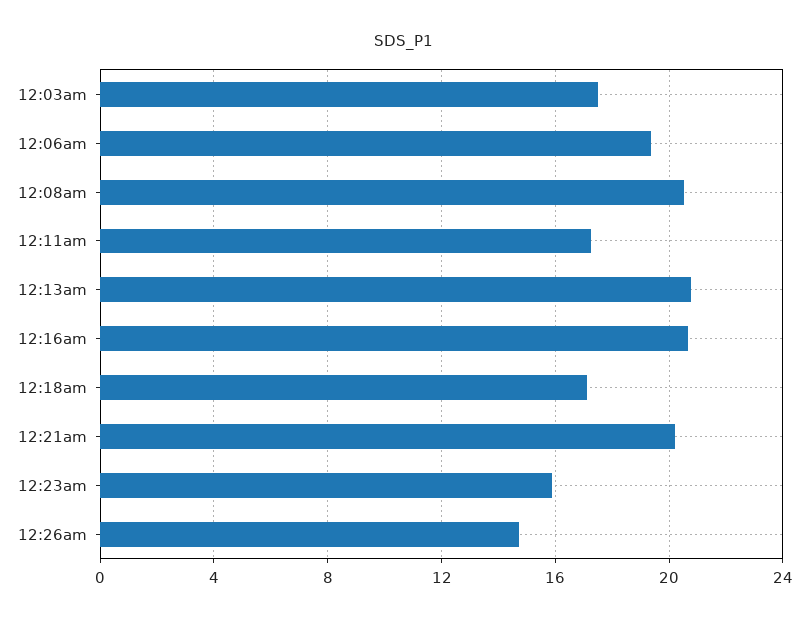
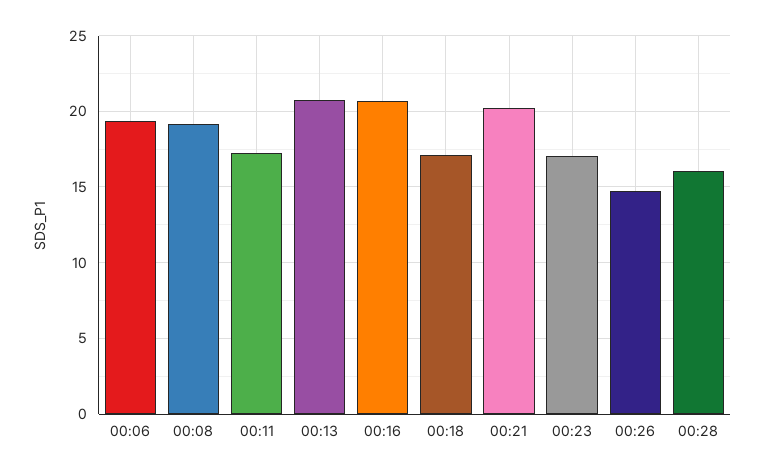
12:03am: 17.5 -> none
12:08am: 20.5 -> 19
12:23am: 16 -> 17
00:28: none -> 16

